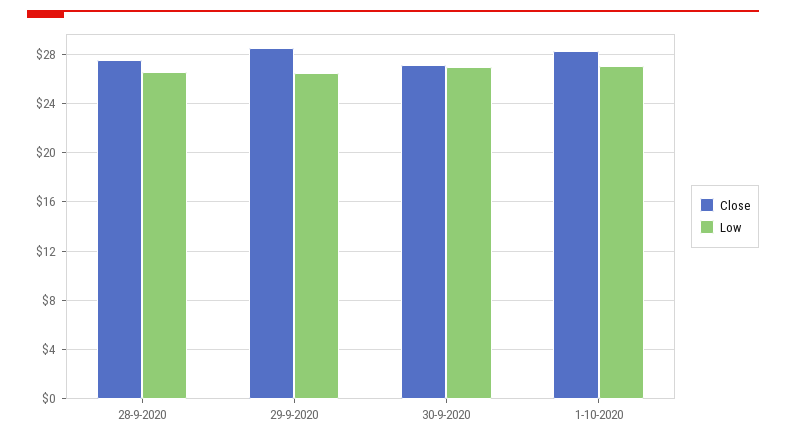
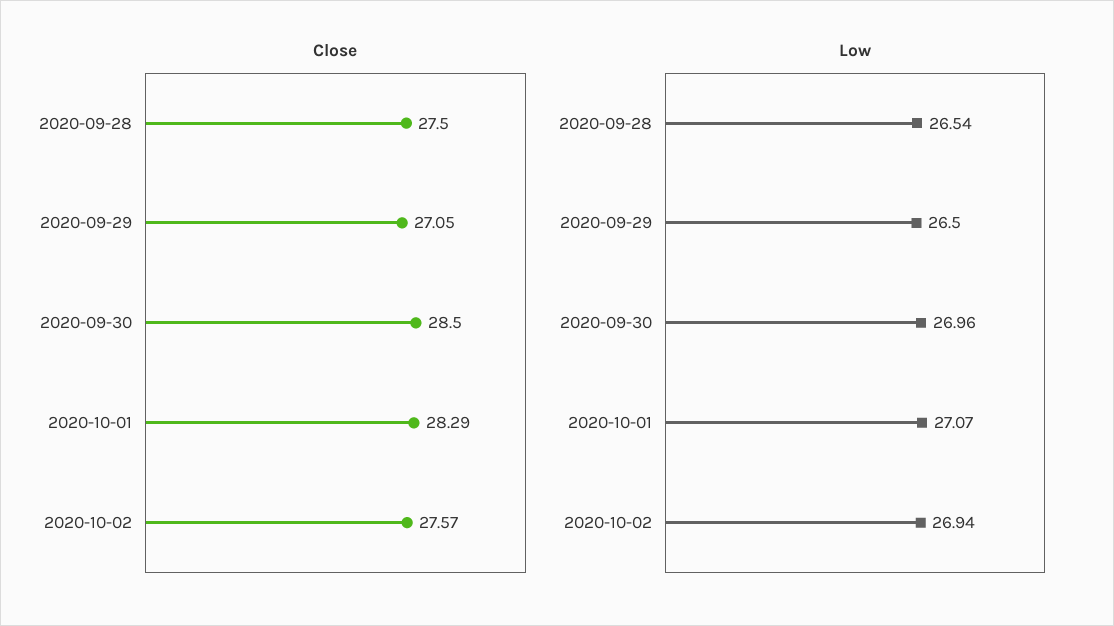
Close, 29-9-2020: 28.5 -> 27.05
Close, 30-9-2020: 27 -> 28.5
Close, 2020-10-02: none -> 27.57
Low, 2020-10-02: none -> 26.94

